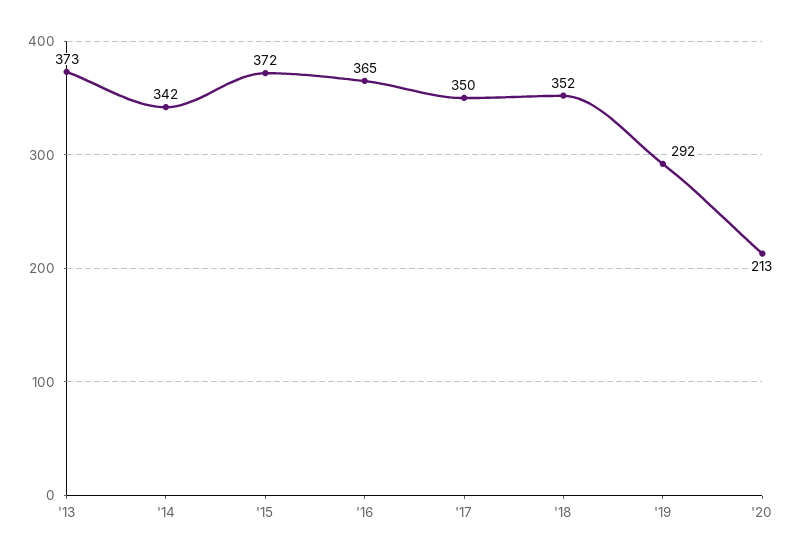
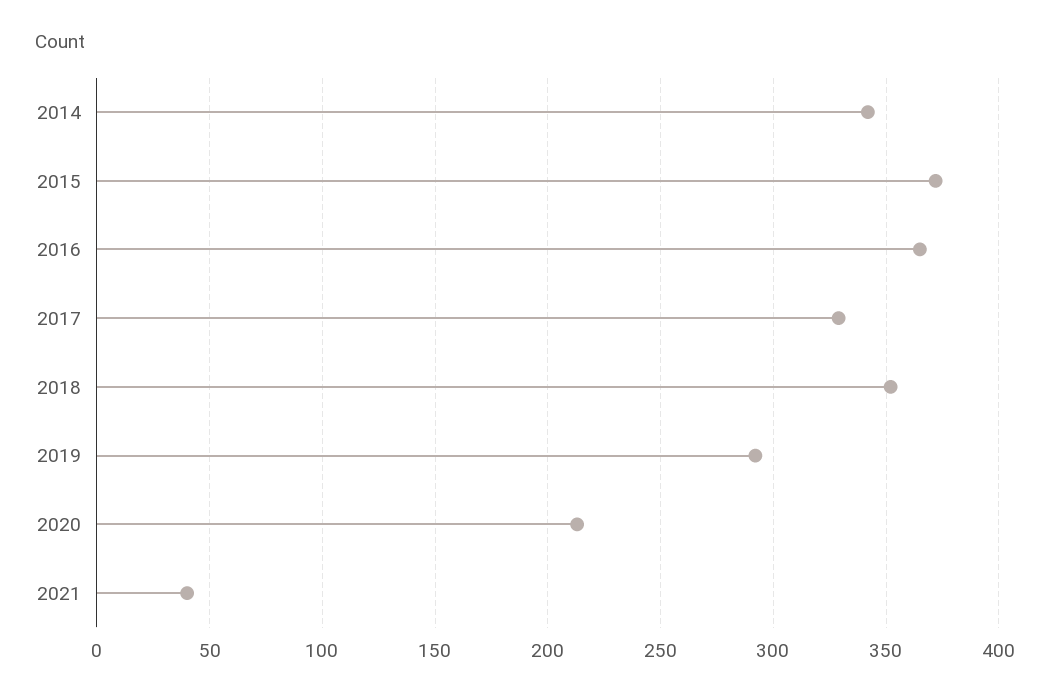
'13: 373 -> none
'17: 350 -> 330
2021: none -> 40

